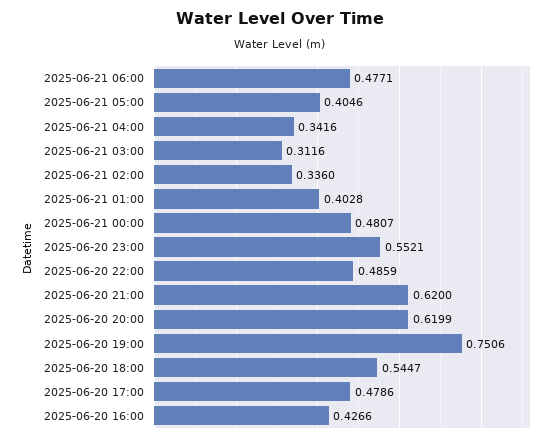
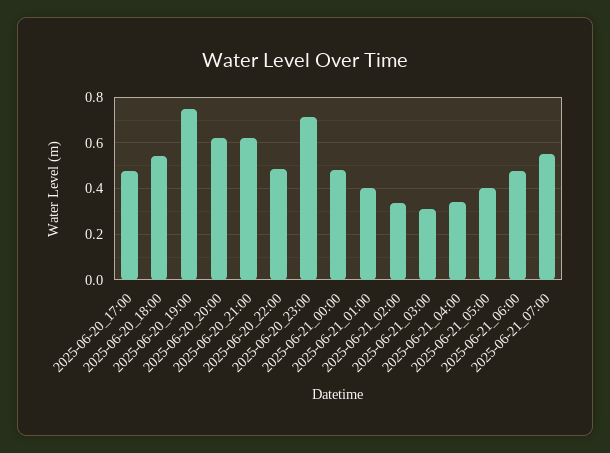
2025-06-20 23:00: 0.5521 -> 0.7
2025-06-20 16:00: 0.4266 -> none
2025-06-21_07:00: none -> 0.55

